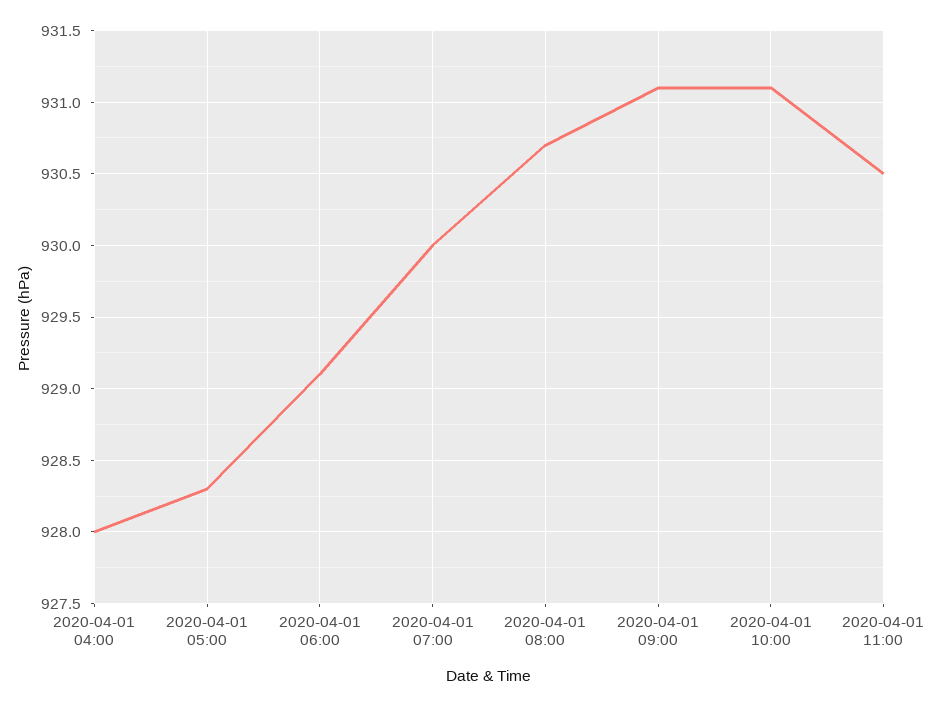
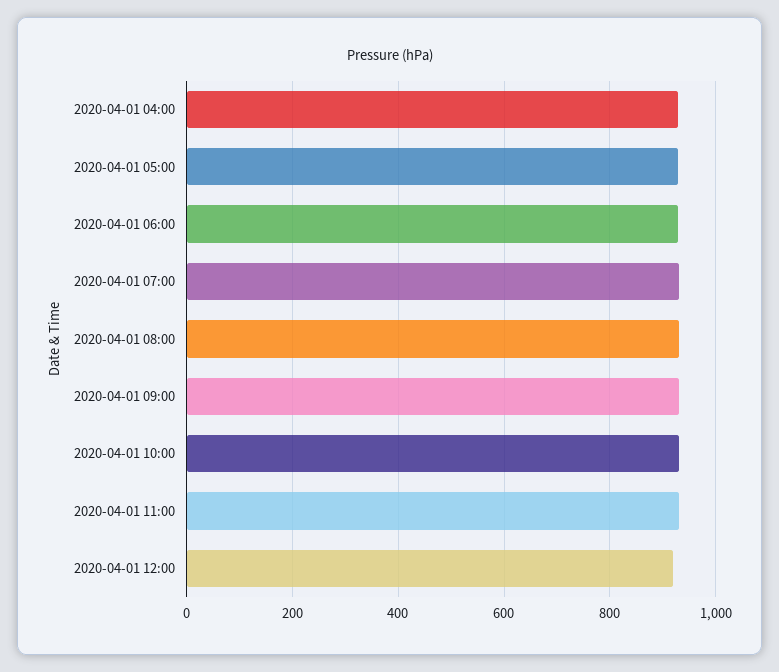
2020-04-01 12:00: none -> 920

